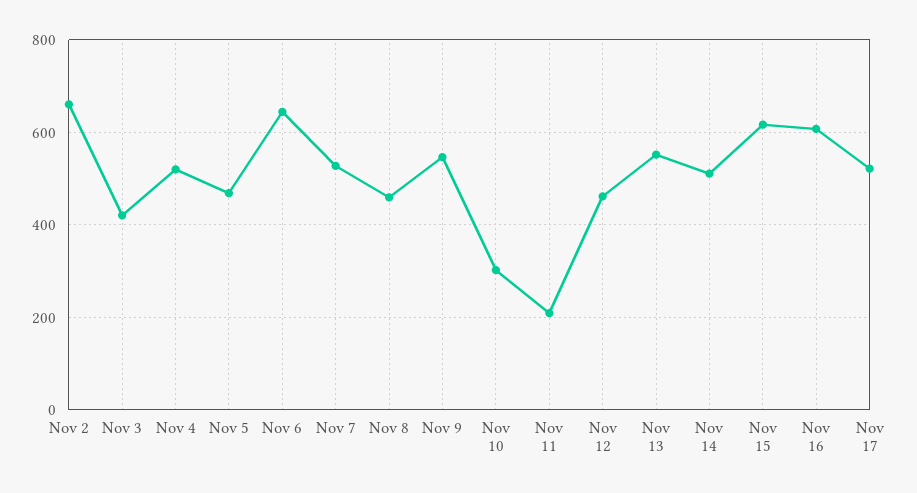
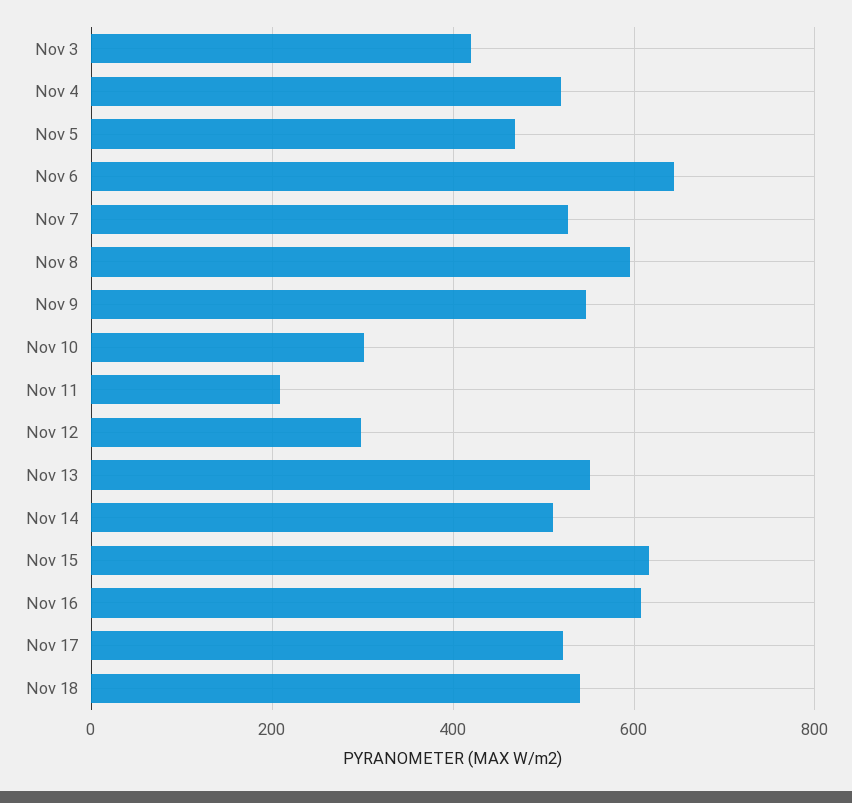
Nov 2: 660 -> none
Nov 8: 460 -> 600
Nov 12: 460 -> 300
Nov 18: none -> 540

